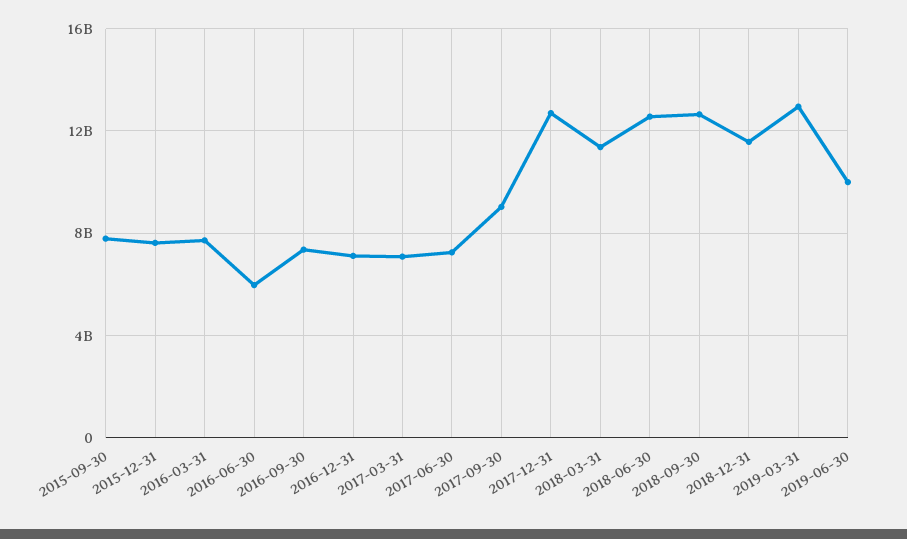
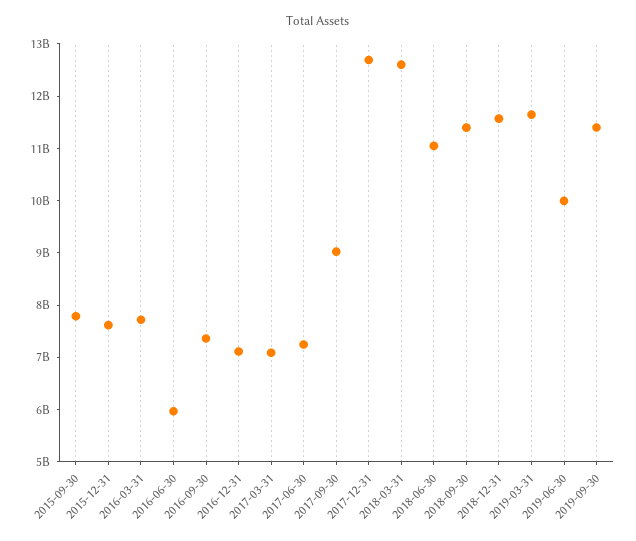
2018-03-31: 11500000000 -> 12600000000
2018-06-30: 12500000000 -> 11000000000
2018-09-30: 12500000000 -> 11400000000
2019-03-31: 13000000000 -> 11600000000
2019-09-30: none -> 11400000000

